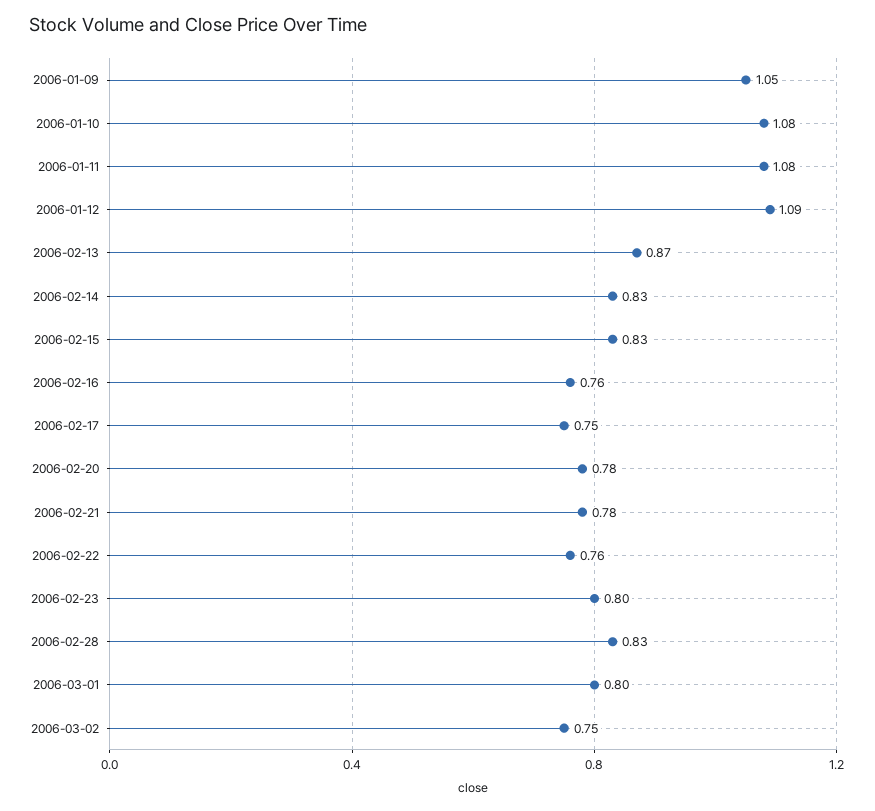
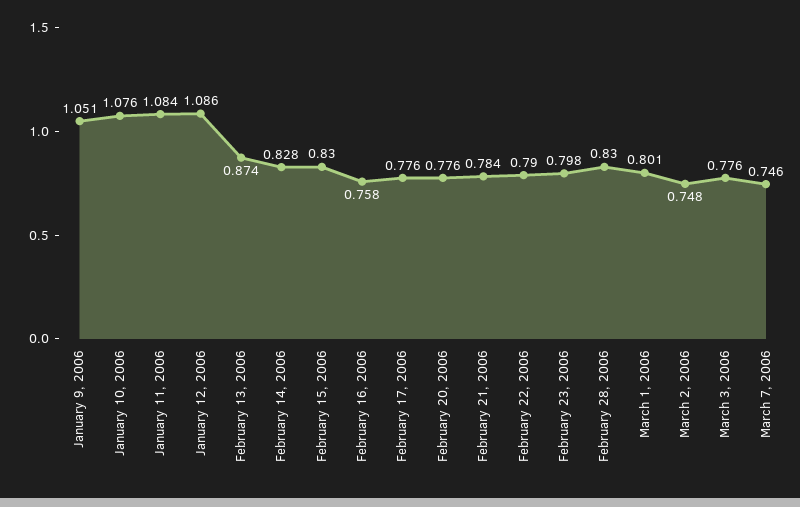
2006-02-17: 0.75 -> 0.776
2006-02-22: 0.76 -> 0.79
March 3, 2006: none -> 0.776
March 7, 2006: none -> 0.746

